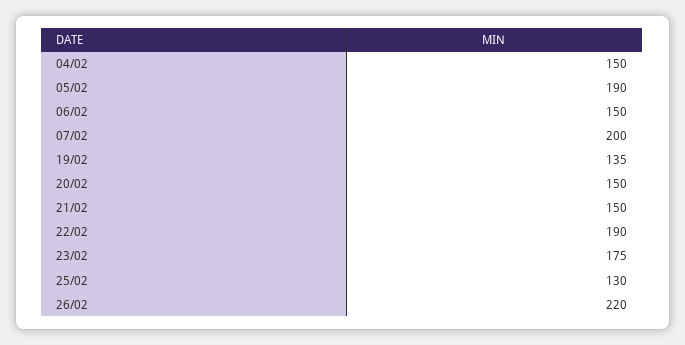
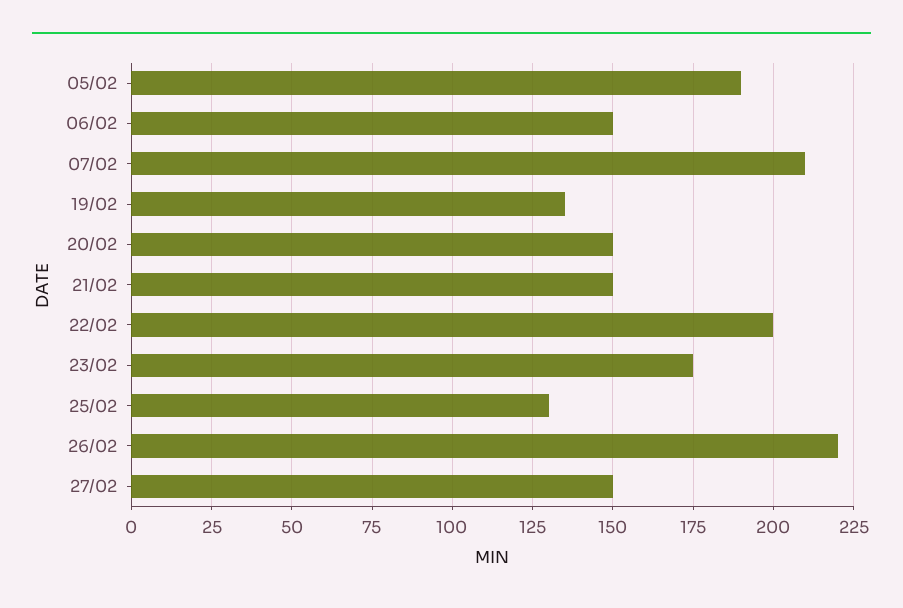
04/02: 150 -> none
07/02: 200 -> 210
22/02: 190 -> 200
27/02: none -> 150

